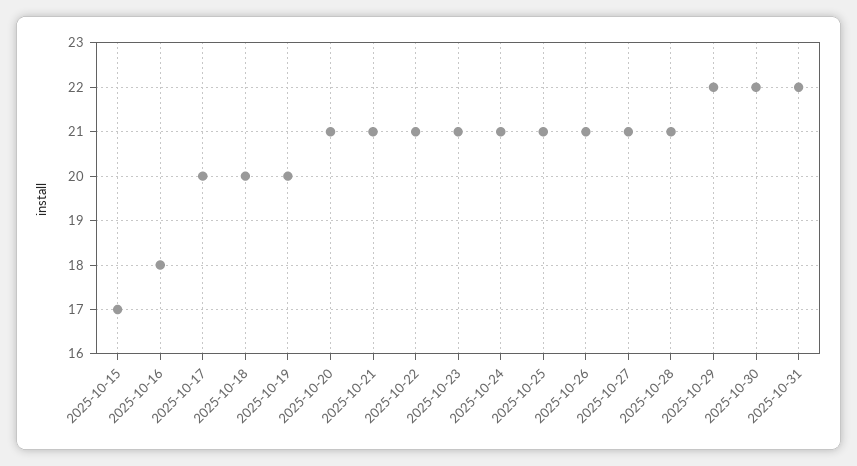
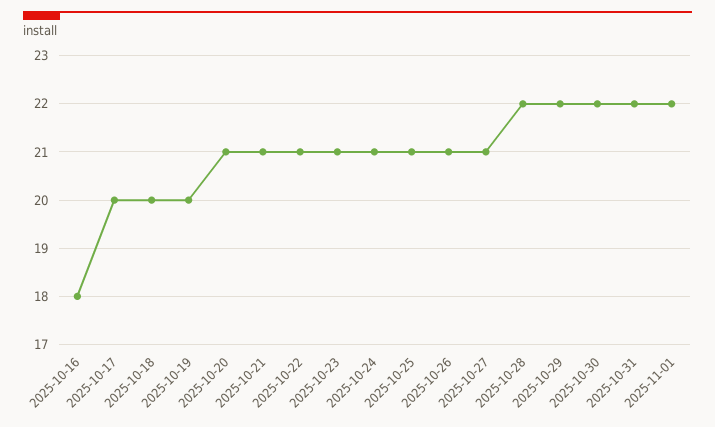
2025-10-15: 17 -> none
2025-10-28: 21 -> 22
2025-11-01: none -> 22

